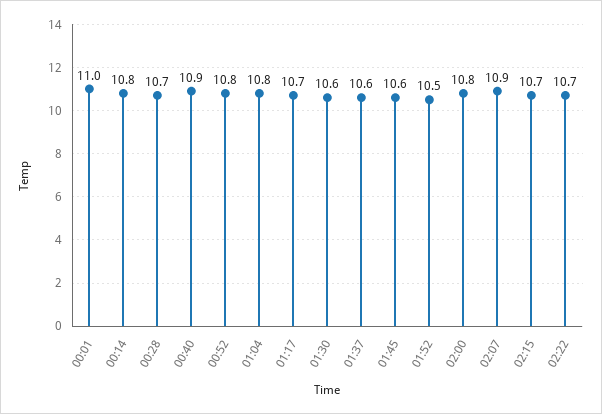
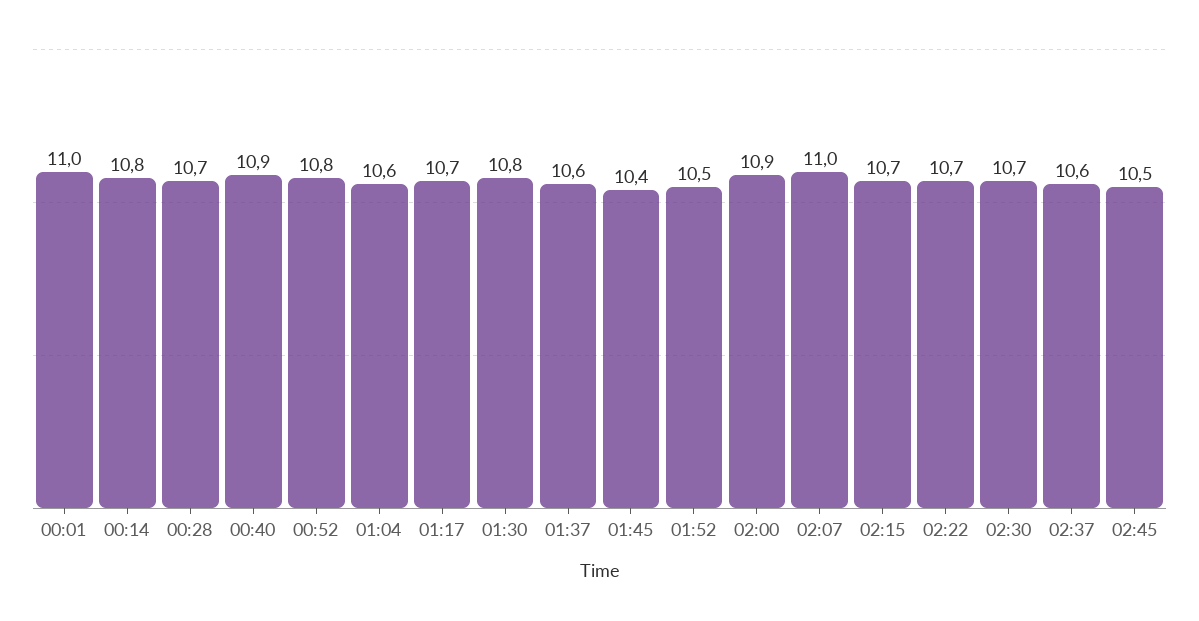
01:04: 10.8 -> 10.6
01:30: 10.6 -> 10.8
01:45: 10.6 -> 10.4
02:00: 10.8 -> 10.9
02:07: 10.9 -> 11
02:30: none -> 10.7
02:37: none -> 10.6
02:45: none -> 10.5

